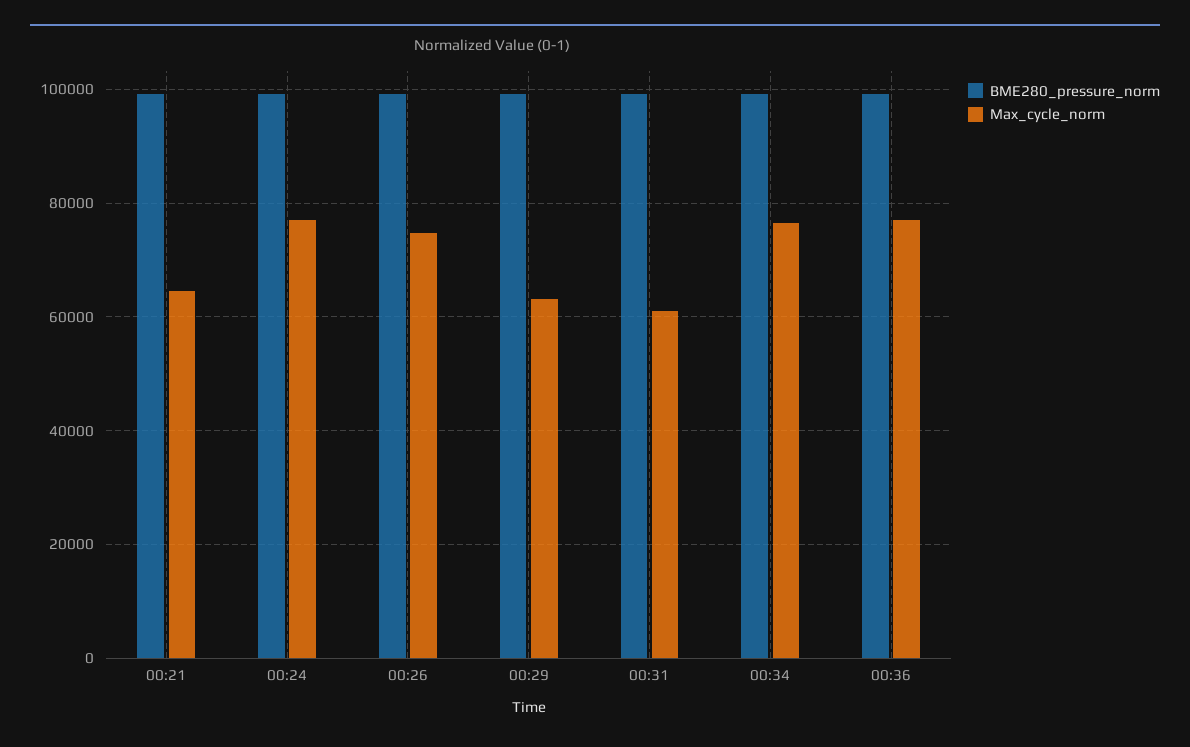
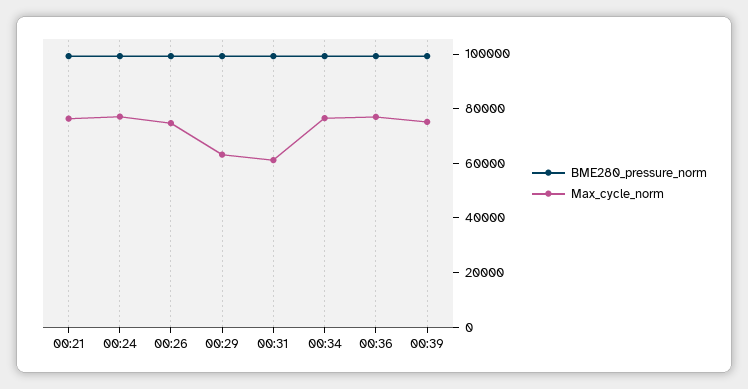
Max_cycle_norm, 00:21: 64000 -> 75000
BME280_pressure_norm, 00:39: none -> 100000
Max_cycle_norm, 00:39: none -> 75000

